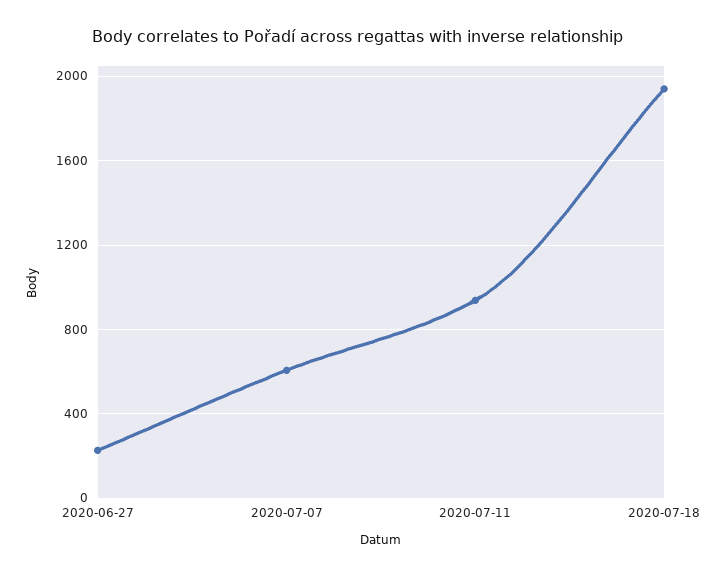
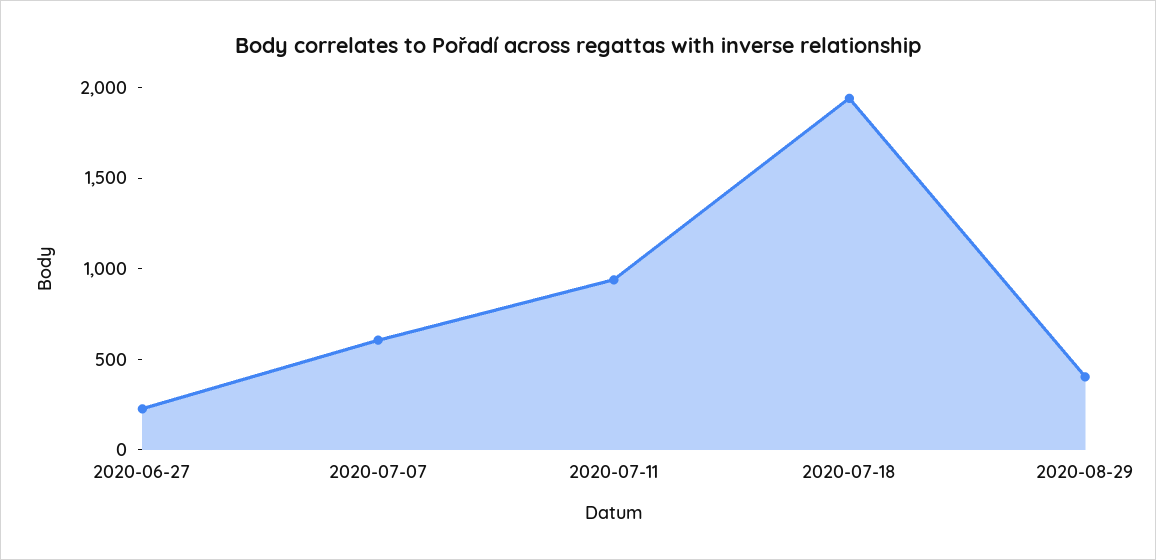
2020-08-29: none -> 400

